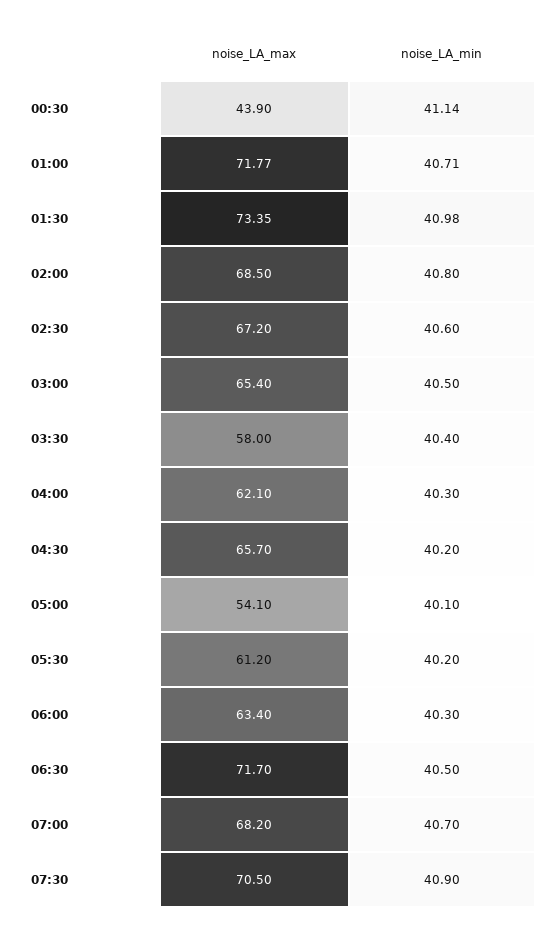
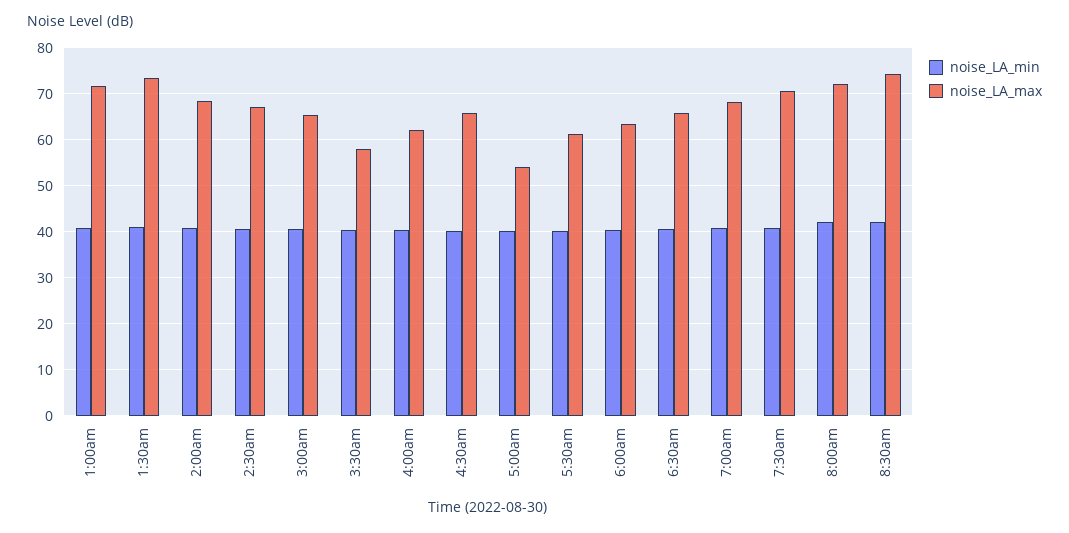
noise_LA_max, 00:30: 43.9 -> none
noise_LA_min, 00:30: 41.14 -> none
noise_LA_max, 06:30: 71.7 -> 66
noise_LA_min, 8:00am: none -> 42
noise_LA_max, 8:00am: none -> 72
noise_LA_min, 8:30am: none -> 42
noise_LA_max, 8:30am: none -> 74

